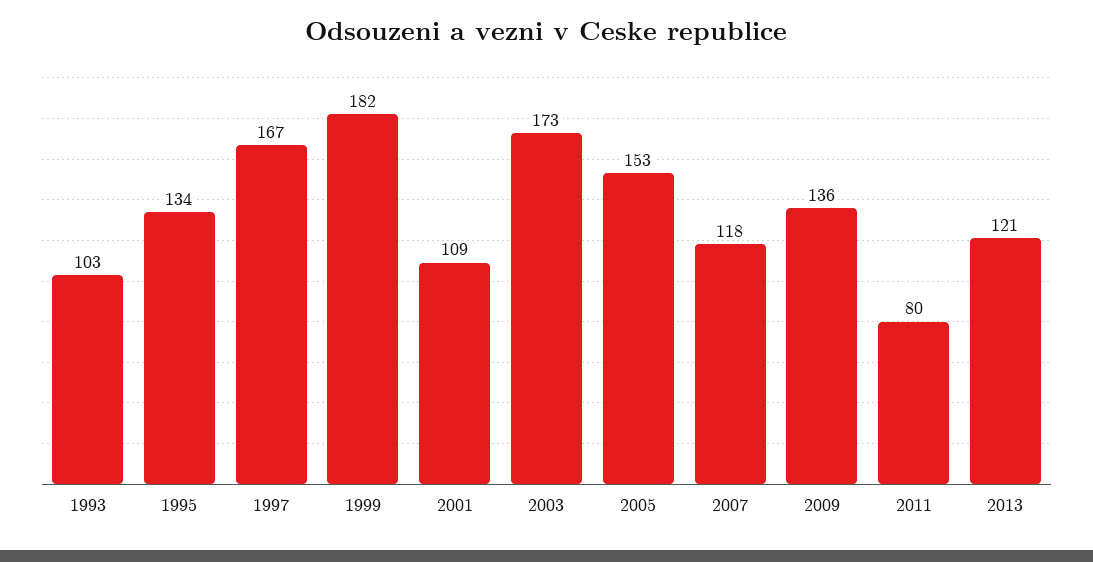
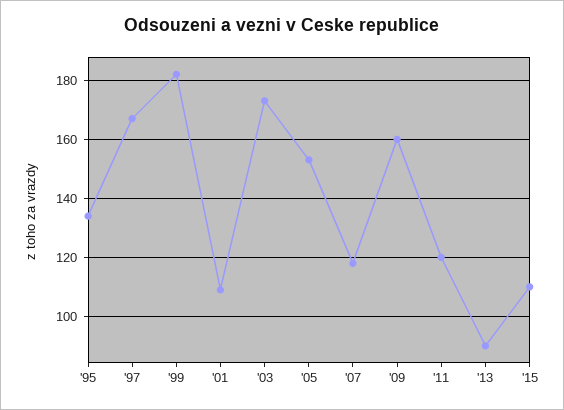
1993: 103 -> none
2009: 136 -> 160
2011: 80 -> 120
2013: 121 -> 90
'15: none -> 110

